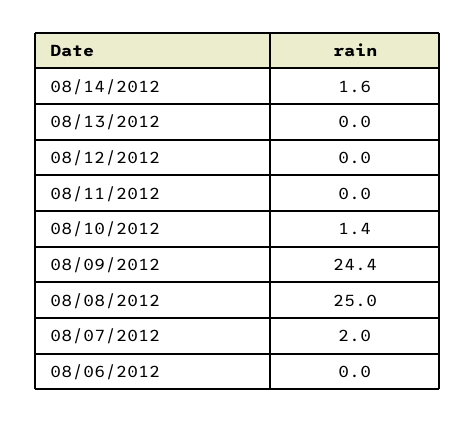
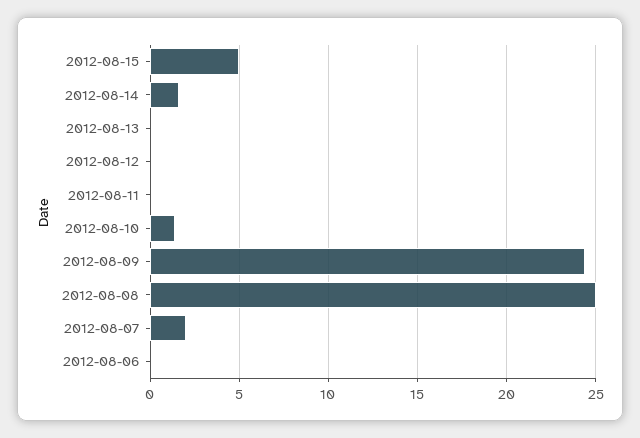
2012-08-15: none -> 5

